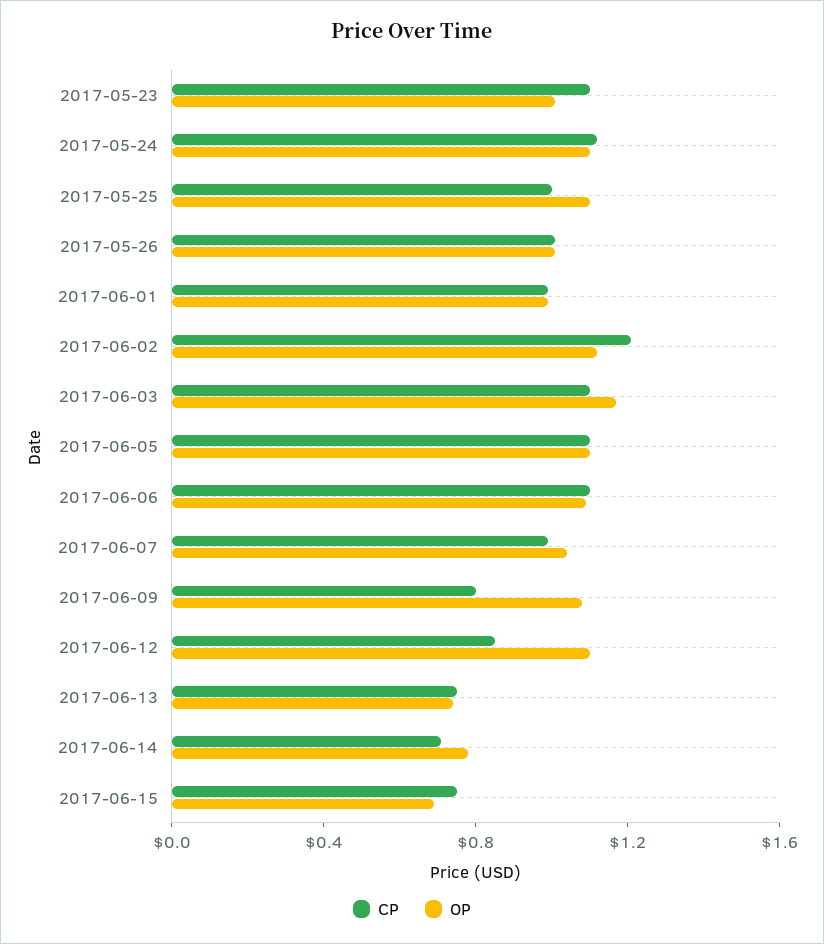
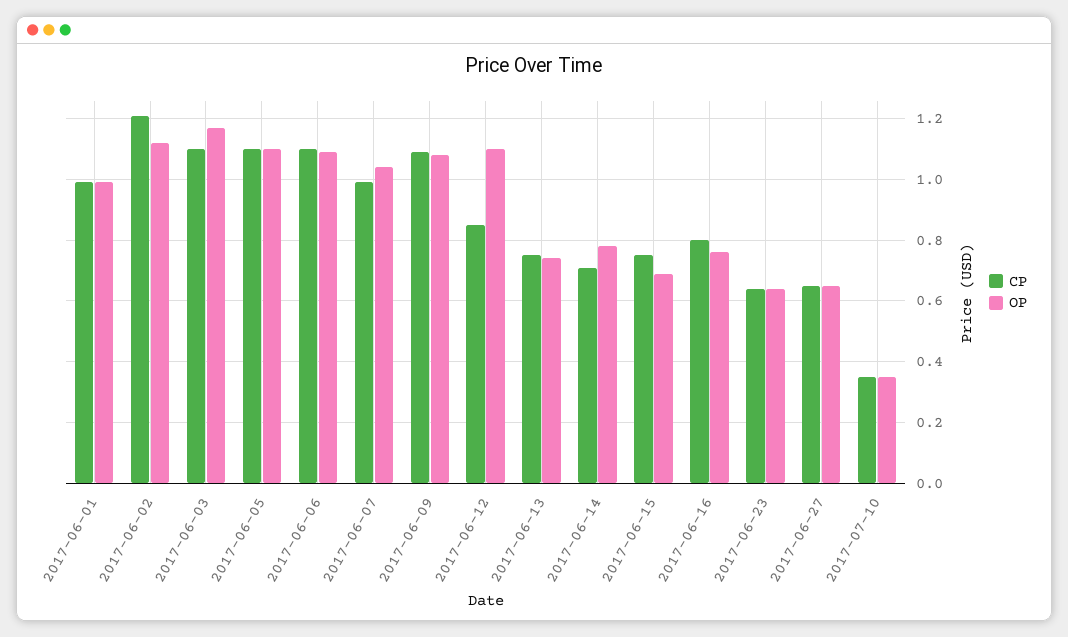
CP, 2017-05-23: 1.1 -> none
OP, 2017-05-23: 1 -> none
CP, 2017-05-24: 1.1 -> none
OP, 2017-05-24: 1.1 -> none
CP, 2017-05-25: 1 -> none
OP, 2017-05-25: 1.1 -> none
CP, 2017-05-26: 1 -> none
OP, 2017-05-26: 1 -> none
CP, 2017-06-09: 0.8 -> 1.1
CP, 2017-06-16: none -> 0.8
OP, 2017-06-16: none -> 0.75
CP, 2017-06-23: none -> 0.65
OP, 2017-06-23: none -> 0.65
CP, 2017-06-27: none -> 0.65
OP, 2017-06-27: none -> 0.65
CP, 2017-07-10: none -> 0.35
OP, 2017-07-10: none -> 0.35

